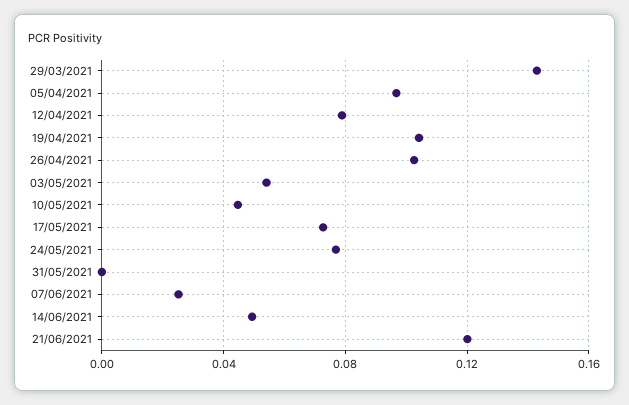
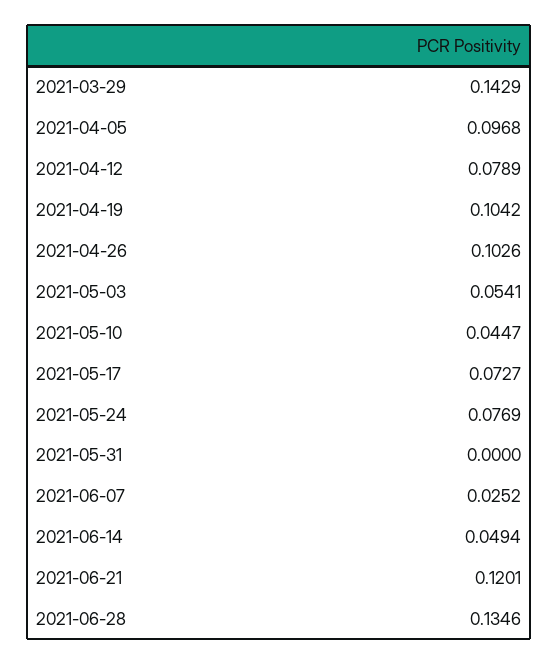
2021-06-28: none -> 0.1346

